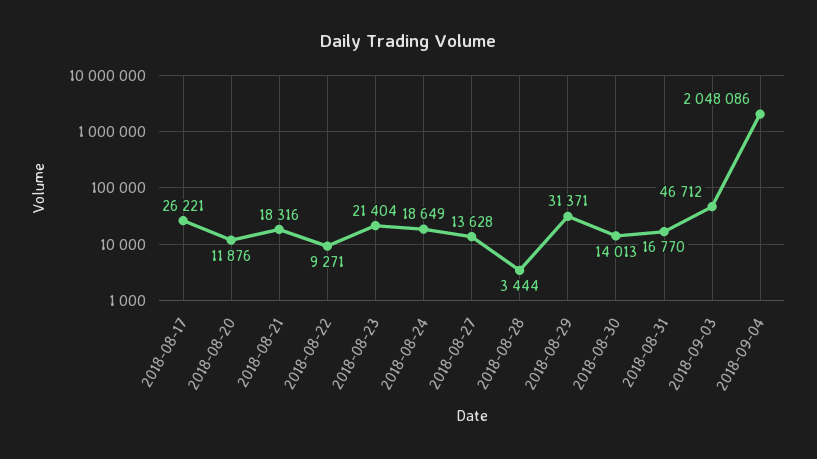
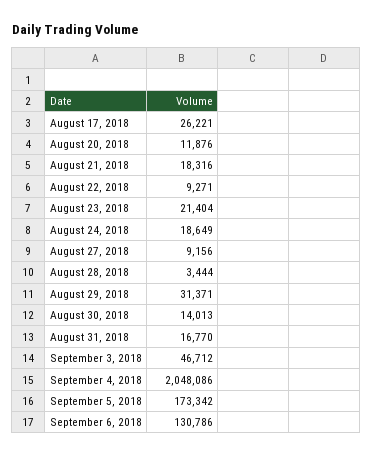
2018-08-27: 13628 -> 9156
September 5, 2018: none -> 173342
September 6, 2018: none -> 130786

